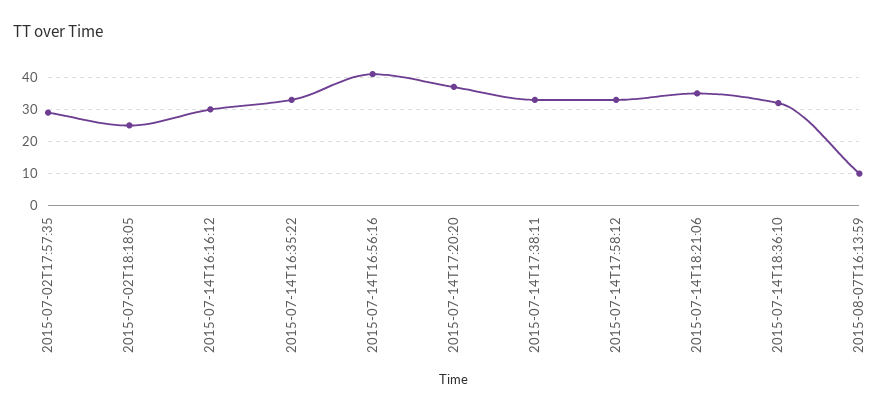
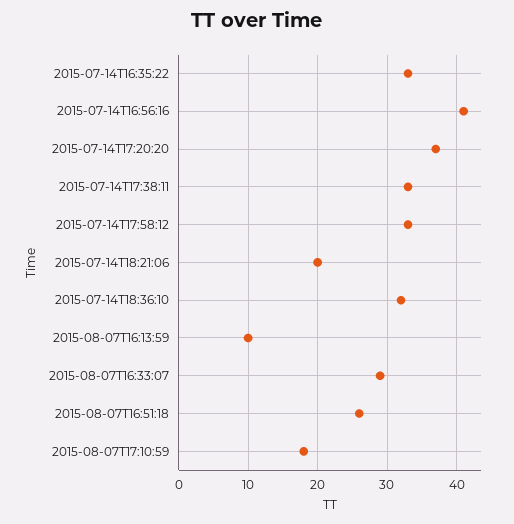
2015-07-02T17:57:35: 30 -> none
2015-07-02T18:18:05: 25 -> none
2015-07-14T16:16:12: 30 -> none
2015-07-14T18:21:06: 35 -> 20
2015-08-07T16:33:07: none -> 29
2015-08-07T16:51:18: none -> 26
2015-08-07T17:10:59: none -> 18

